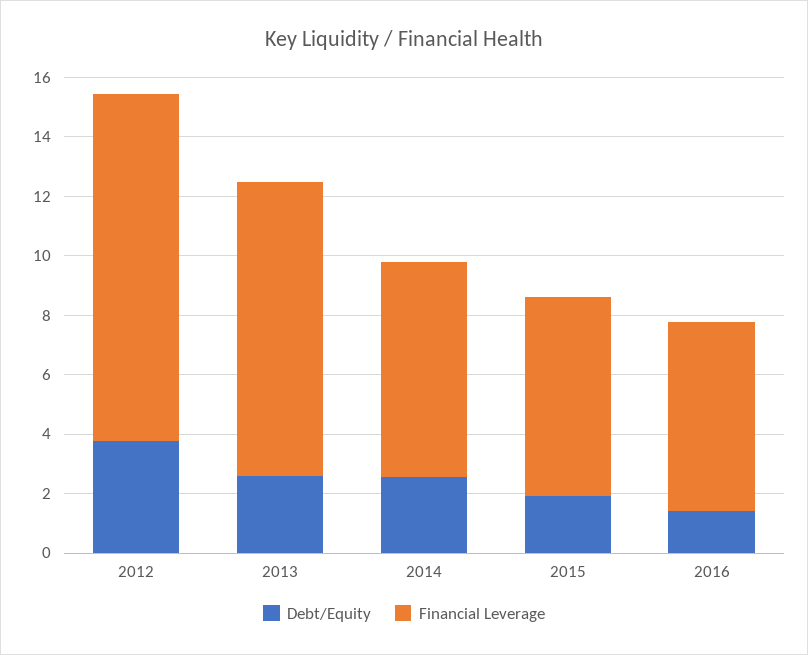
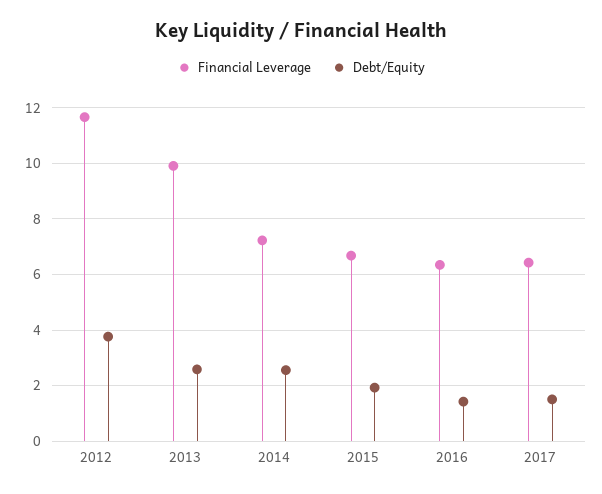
Financial Leverage, 2017: none -> 6.5
Debt/Equity, 2017: none -> 1.5

